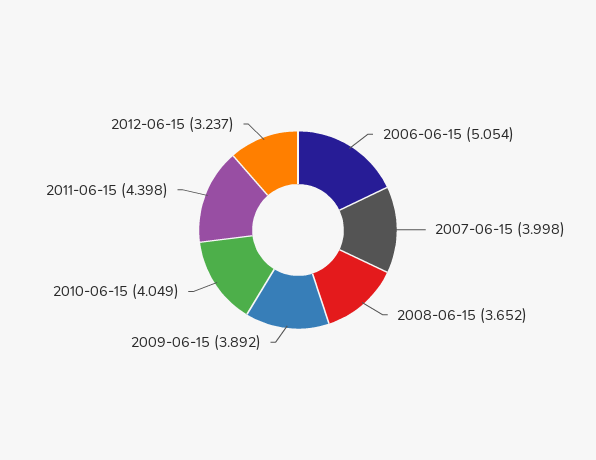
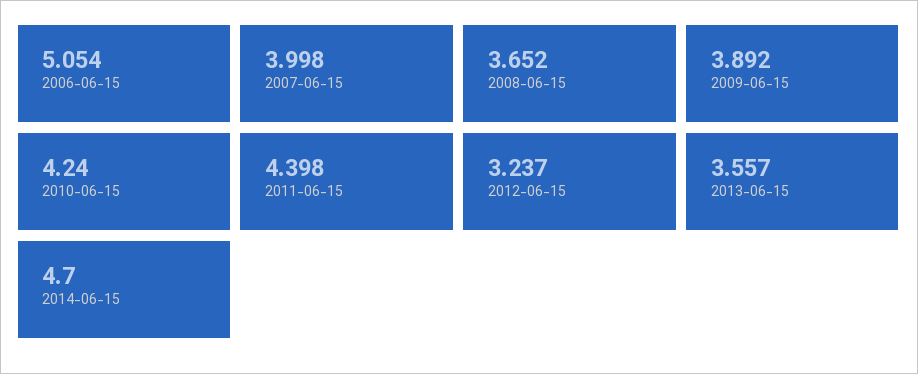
2010-06-15: 4.049 -> 4.24
2013-06-15: none -> 3.557
2014-06-15: none -> 4.7

